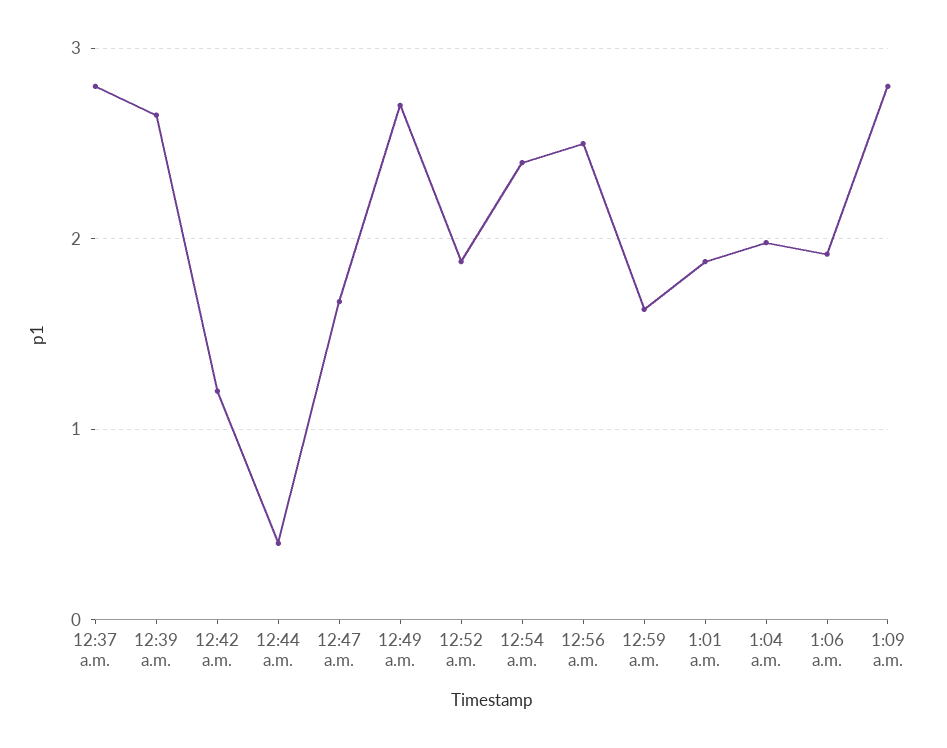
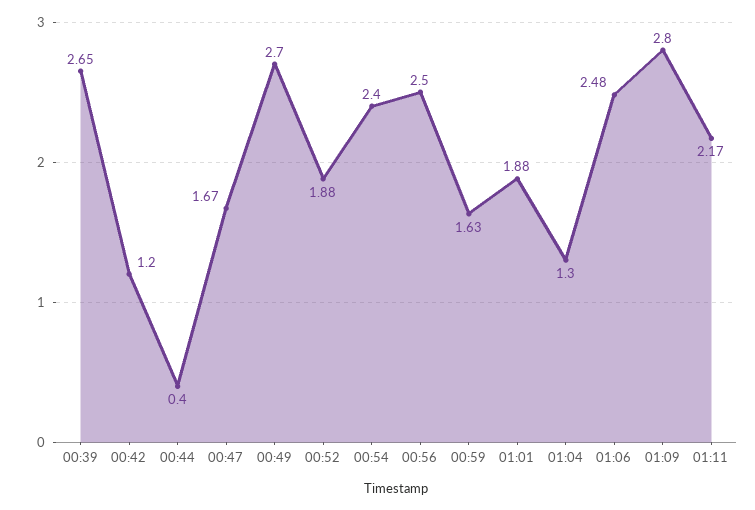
12:37 a.m.: 2.8 -> none
1:04 a.m.: 2 -> 1.3
1:06 a.m.: 1.9 -> 2.48
01:11: none -> 2.17

